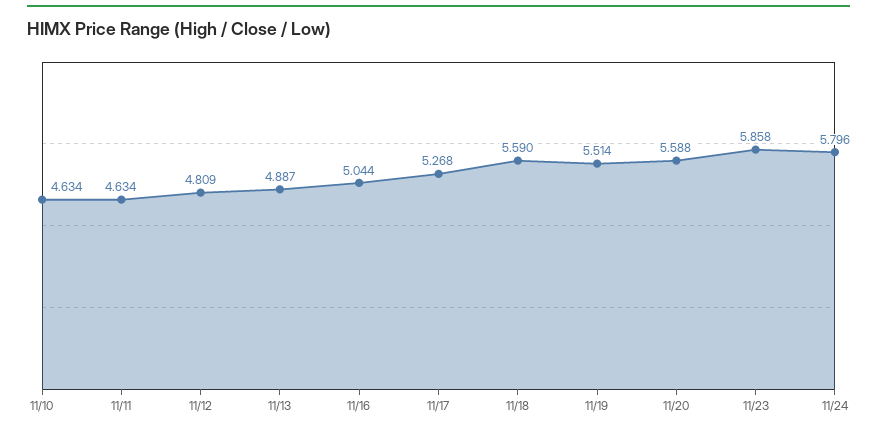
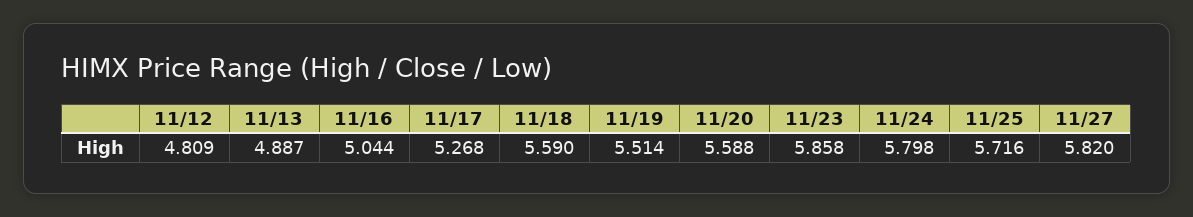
11/10: 4.634 -> none
11/11: 4.634 -> none
11/24: 5.796 -> 5.798
11/25: none -> 5.716
11/27: none -> 5.82

